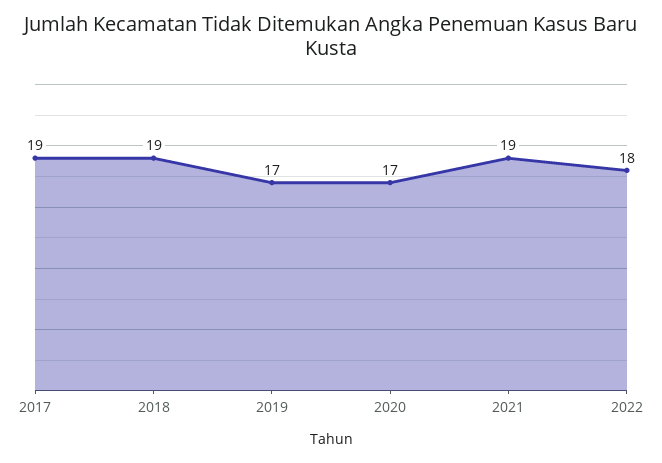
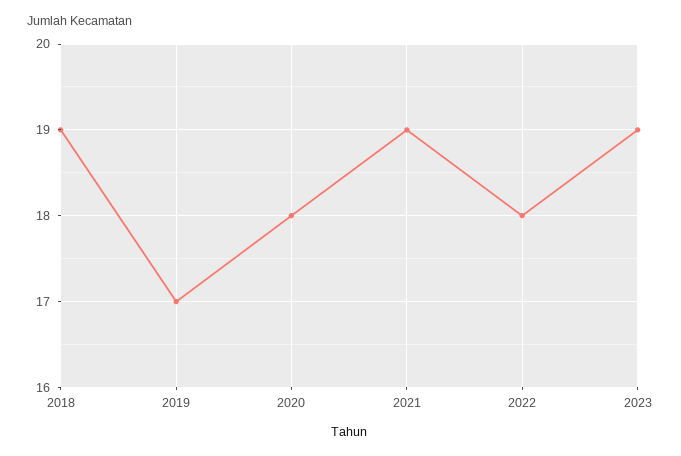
2017: 19 -> none
2020: 17 -> 18
2023: none -> 19

